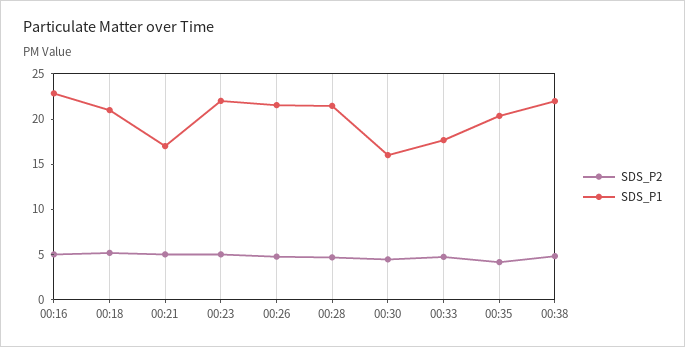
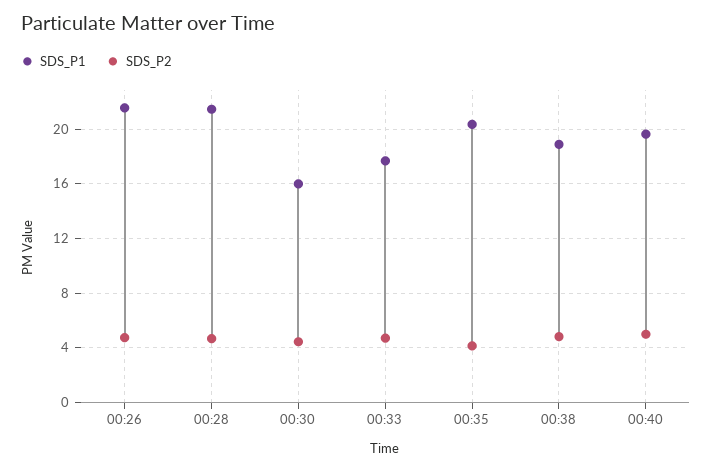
SDS_P2, 00:16: 5 -> none
SDS_P1, 00:16: 23 -> none
SDS_P2, 00:18: 5 -> none
SDS_P1, 00:18: 21 -> none
SDS_P2, 00:21: 5 -> none
SDS_P1, 00:21: 17 -> none
SDS_P2, 00:23: 5 -> none
SDS_P1, 00:23: 22 -> none
SDS_P1, 00:38: 22 -> 19
SDS_P1, 00:40: none -> 19.5
SDS_P2, 00:40: none -> 5

